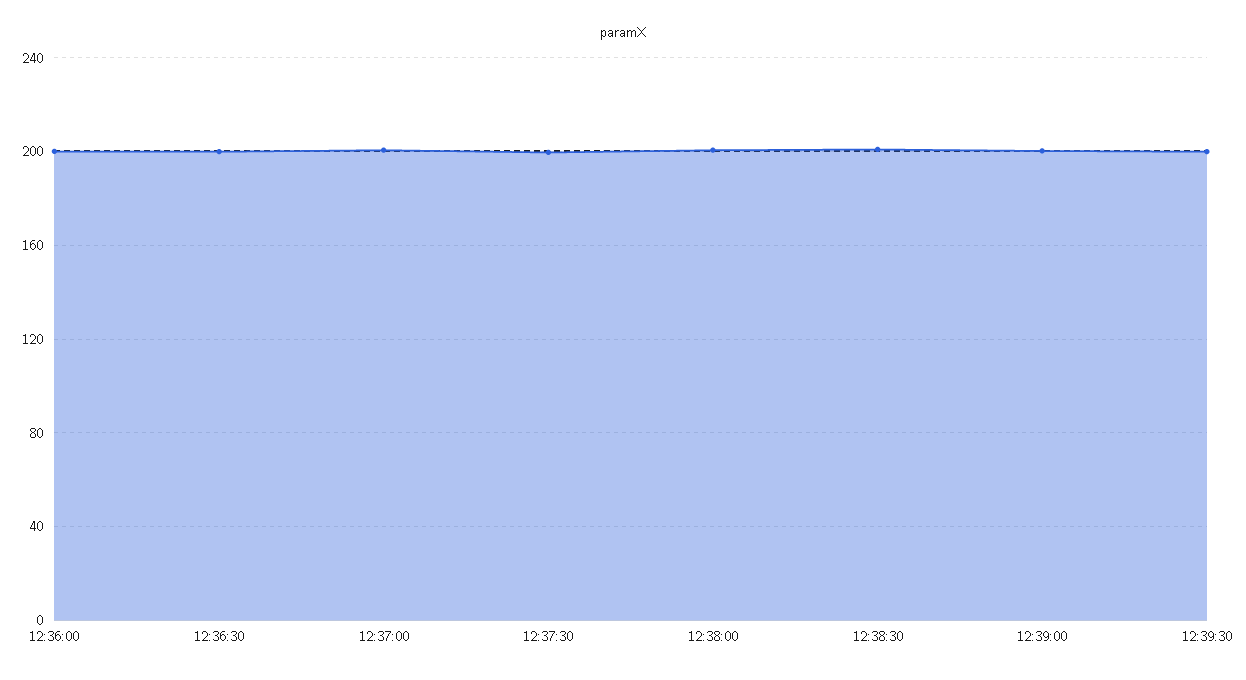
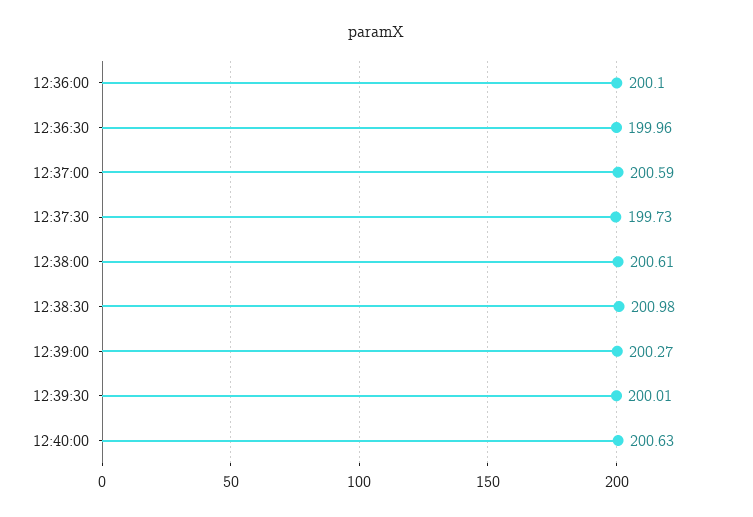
12:40:00: none -> 200.63

